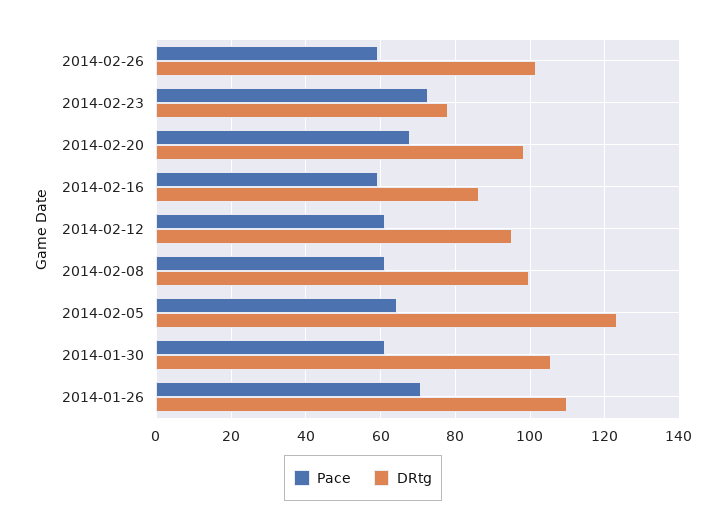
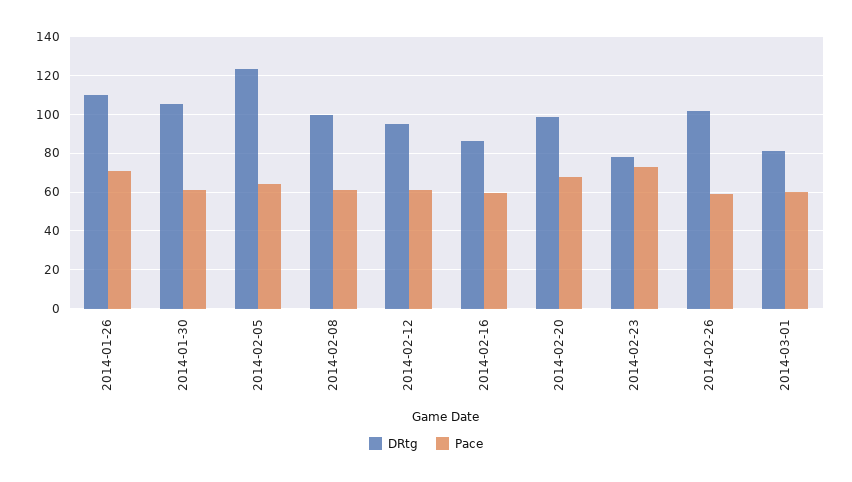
DRtg, 2014-03-01: none -> 80
Pace, 2014-03-01: none -> 60

